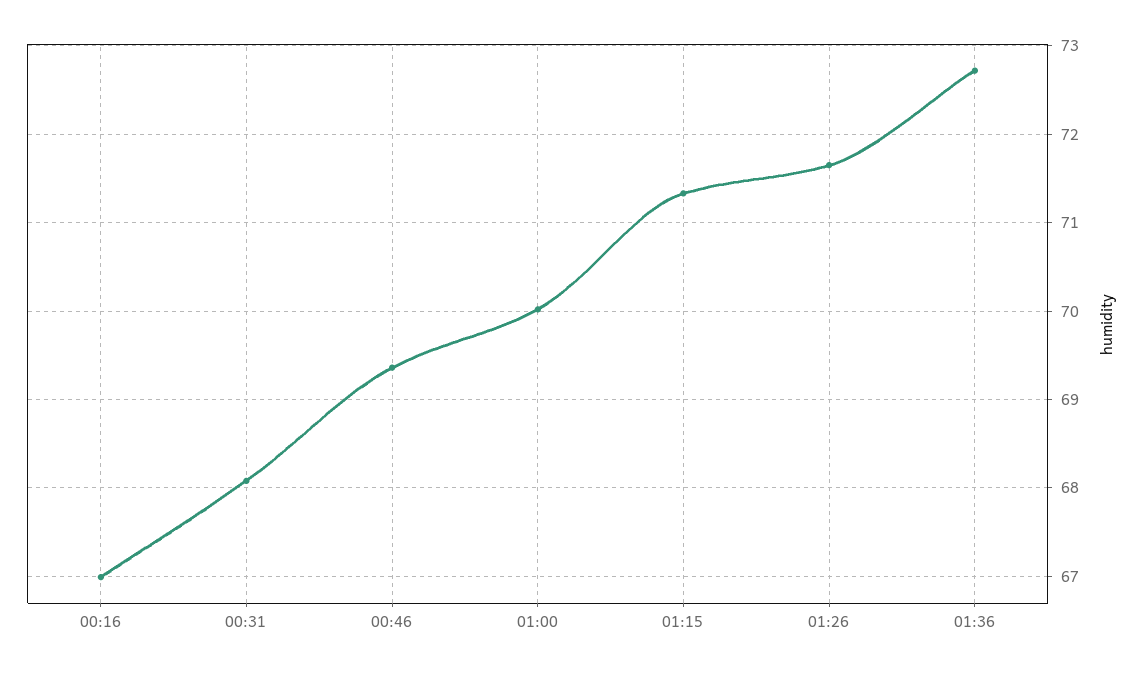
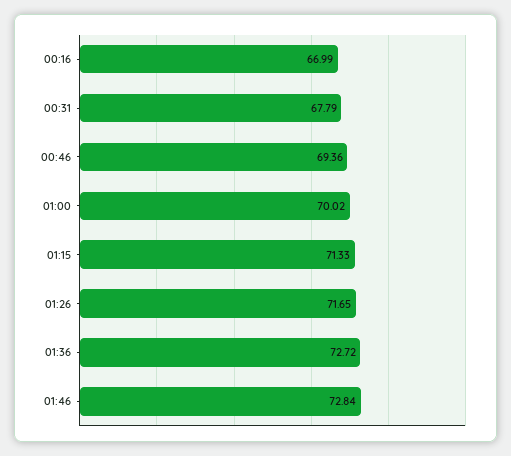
00:31: 68.1 -> 67.79
01:46: none -> 72.84

